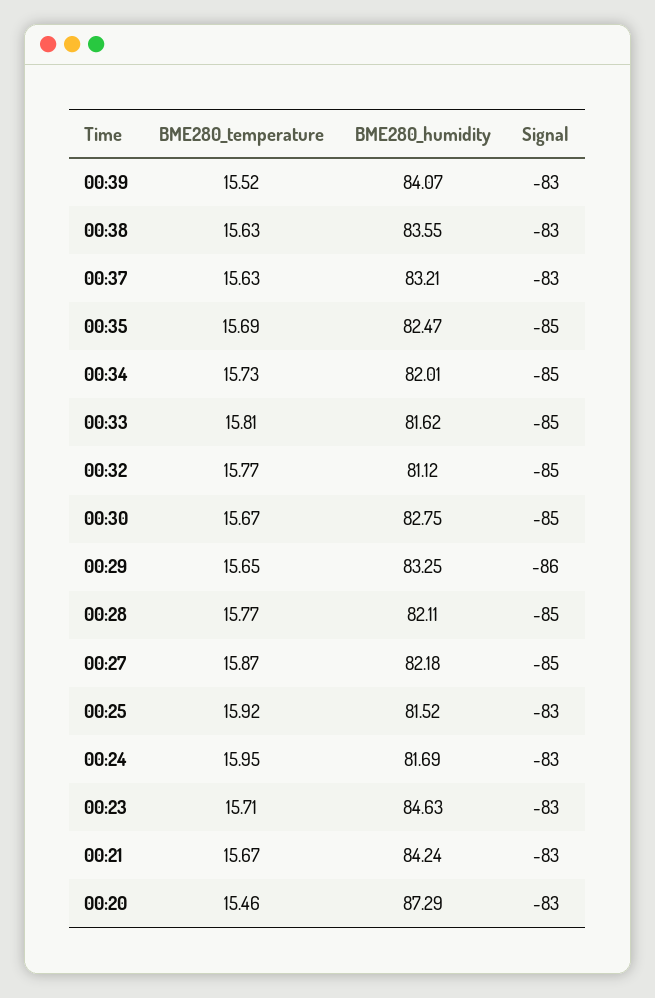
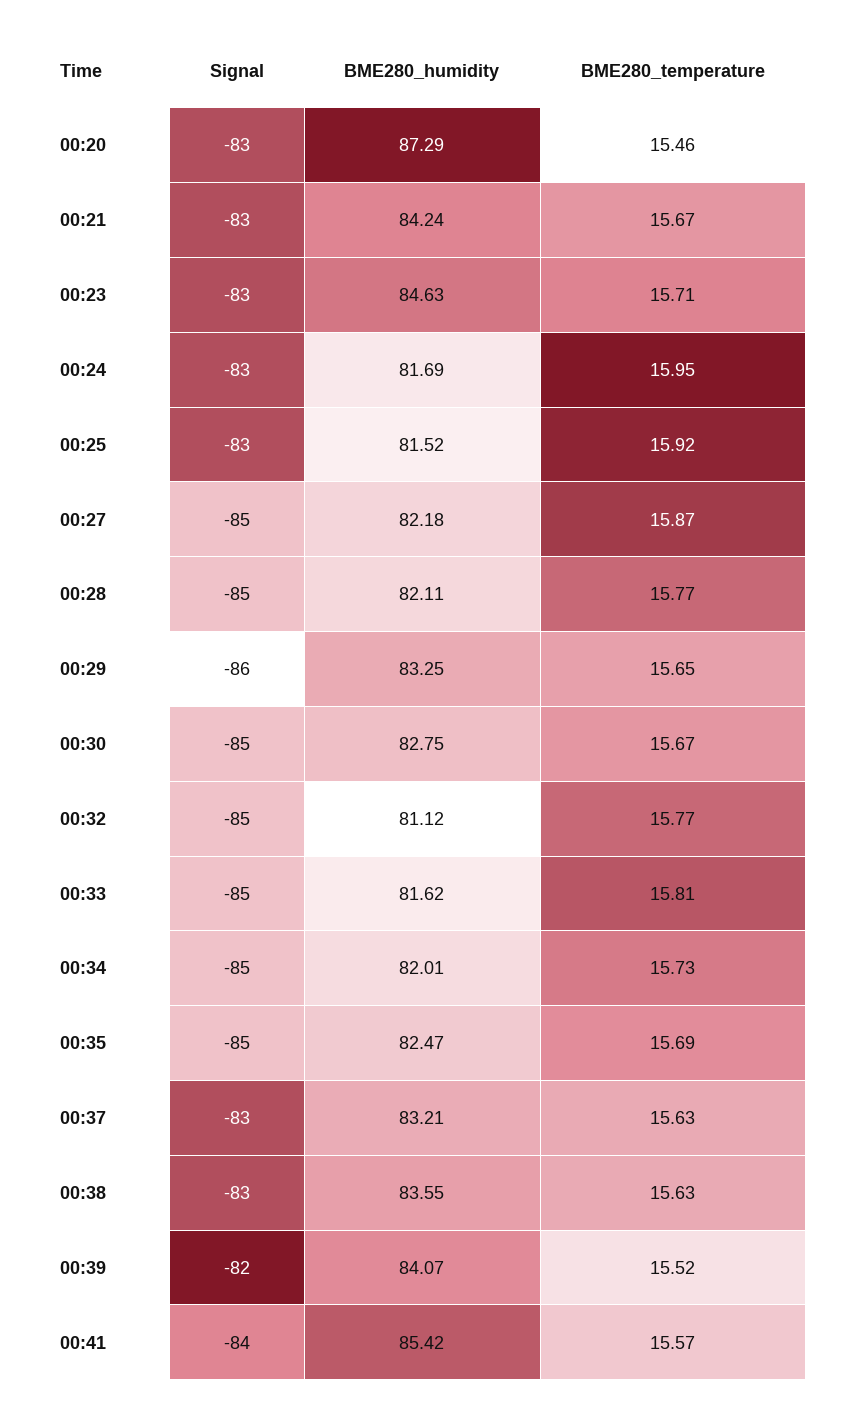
Signal, 00:39: -83 -> -82
Signal, 00:41: none -> -84
BME280_humidity, 00:41: none -> 85.42
BME280_temperature, 00:41: none -> 15.57

